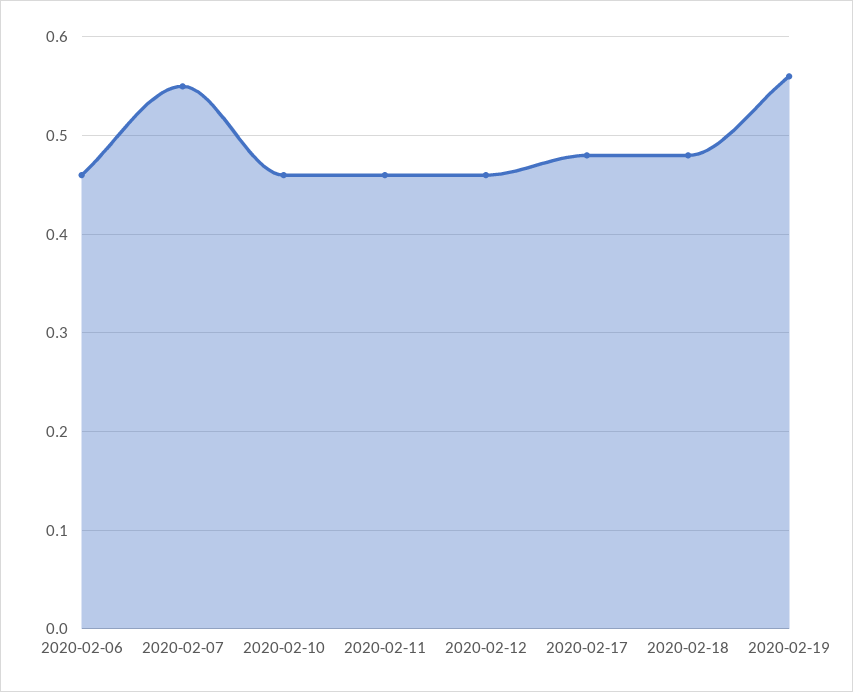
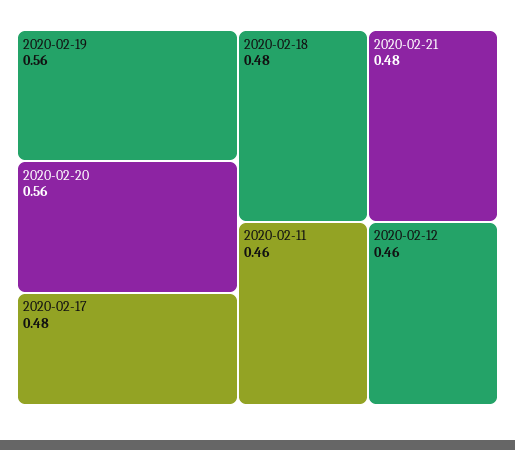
2020-02-06: 0.46 -> none
2020-02-07: 0.55 -> none
2020-02-10: 0.46 -> none
2020-02-20: none -> 0.56
2020-02-21: none -> 0.48

